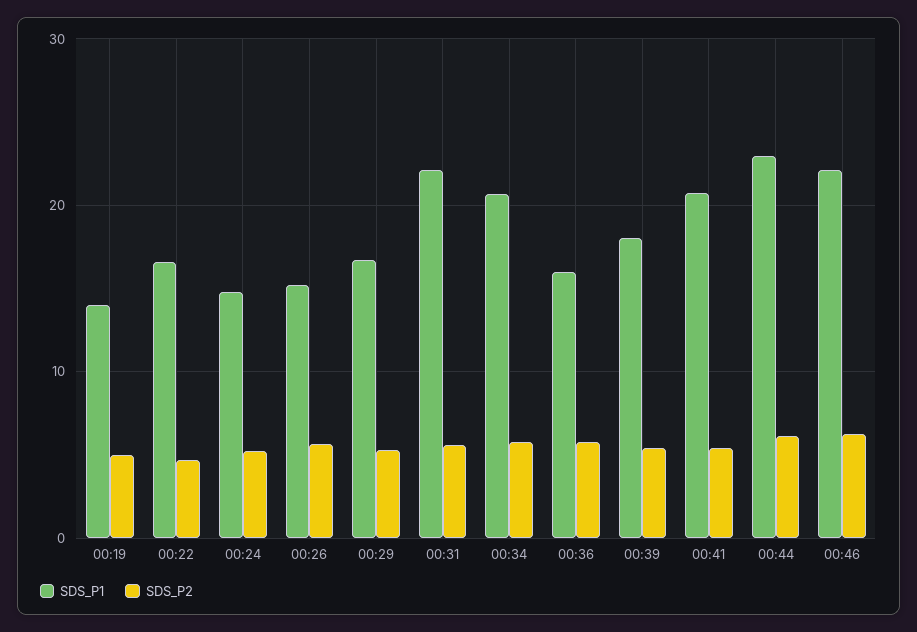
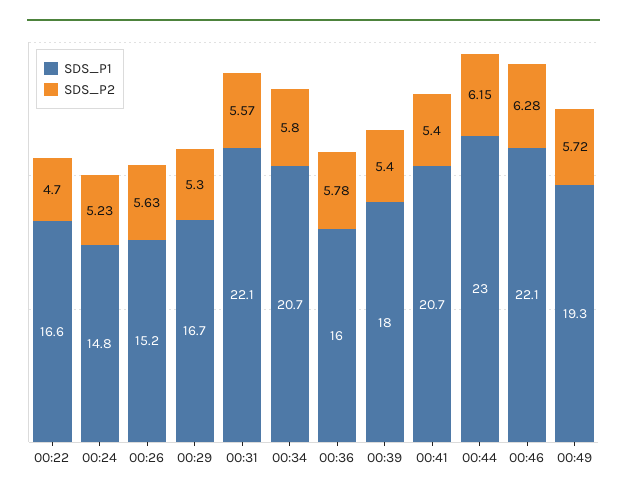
SDS_P1, 00:19: 14 -> none
SDS_P2, 00:19: 5 -> none
SDS_P1, 00:49: none -> 19.3
SDS_P2, 00:49: none -> 5.72

